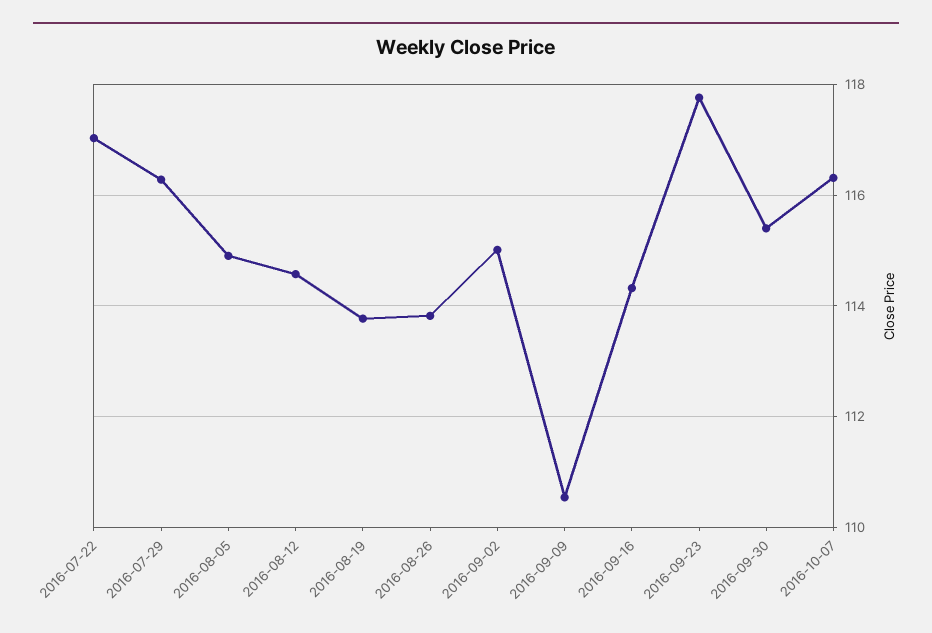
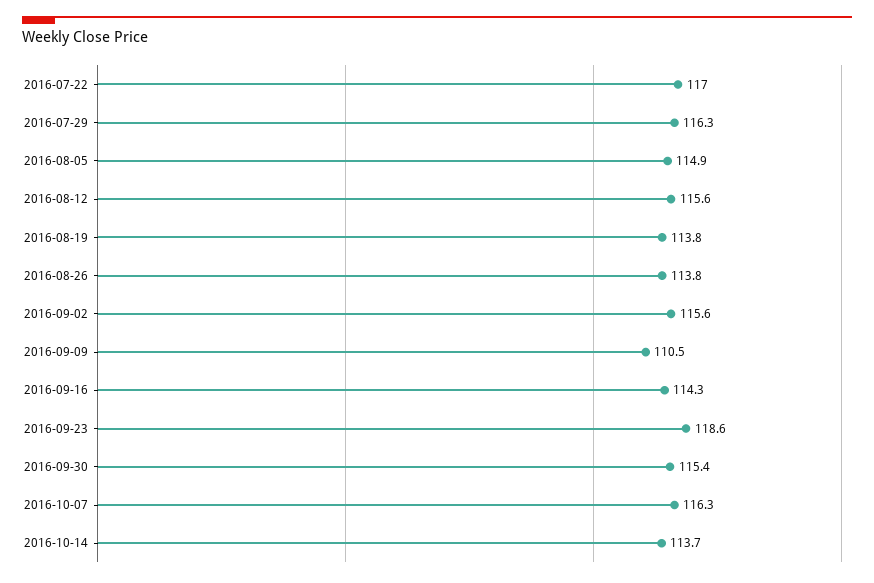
2016-08-12: 114.6 -> 115.6
2016-09-02: 115 -> 115.6
2016-09-23: 117.8 -> 118.6
2016-10-14: none -> 113.7

